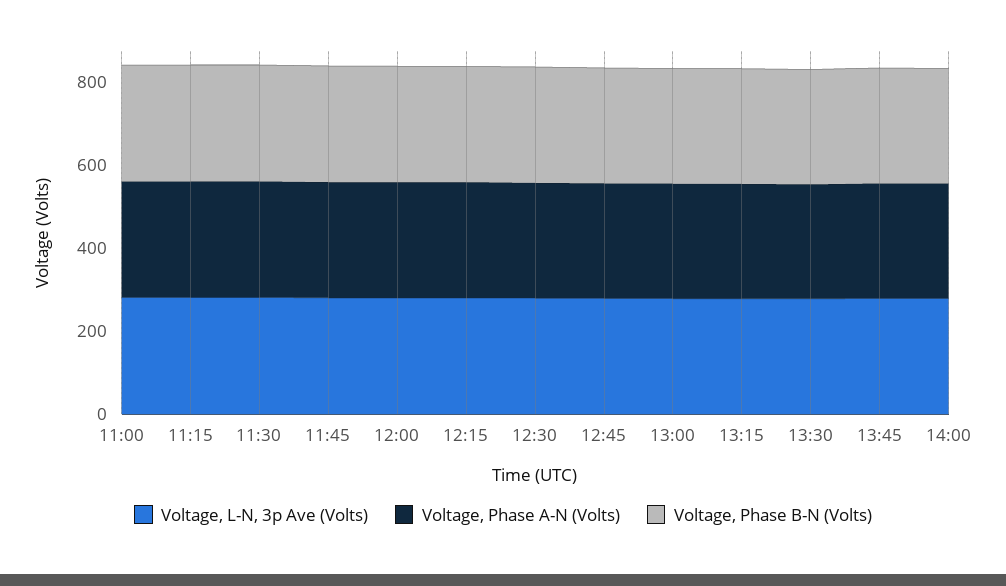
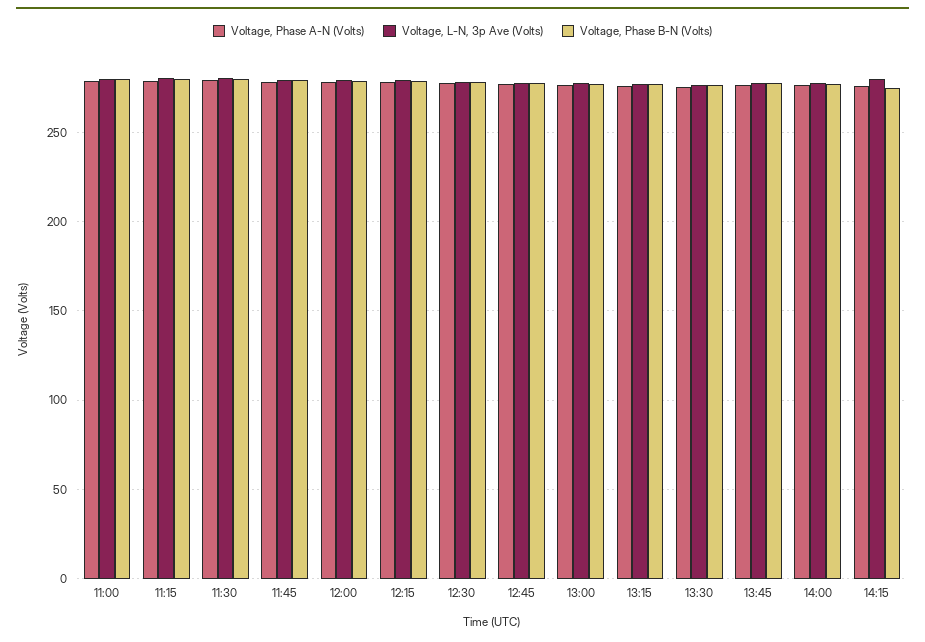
Voltage, Phase A-N (Volts), 14:15: none -> 275
Voltage, L-N, 3p Ave (Volts), 14:15: none -> 280
Voltage, Phase B-N (Volts), 14:15: none -> 275

